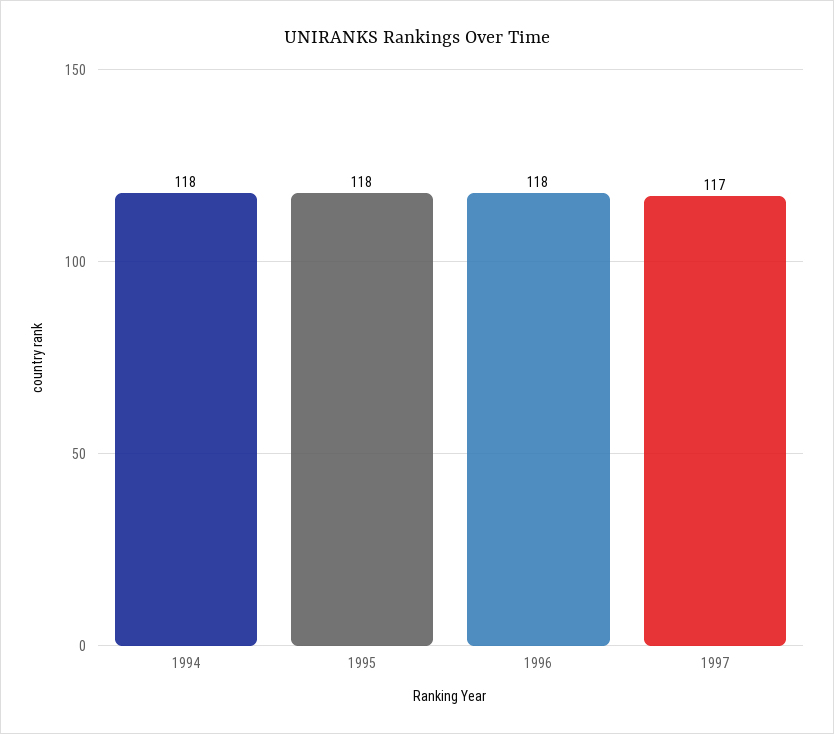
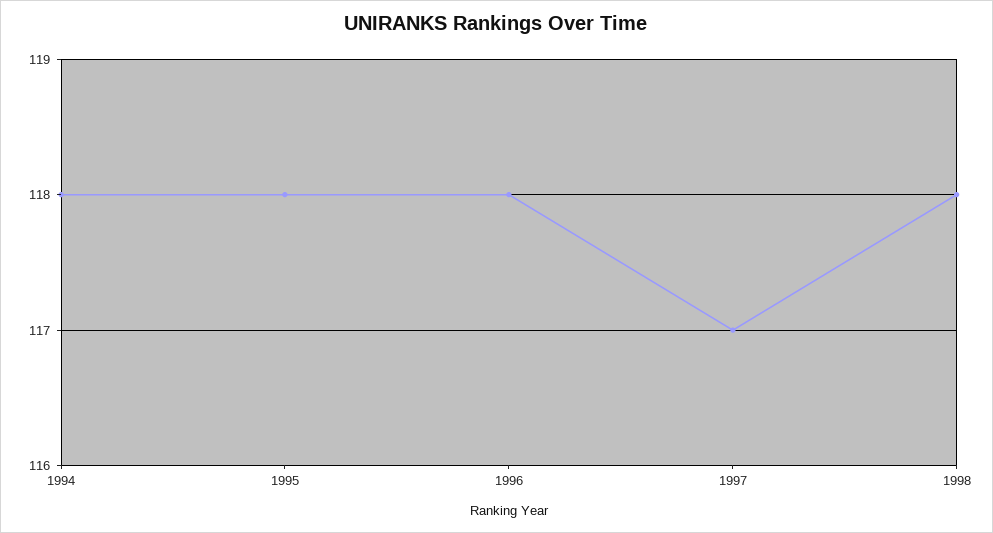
1998: none -> 118

